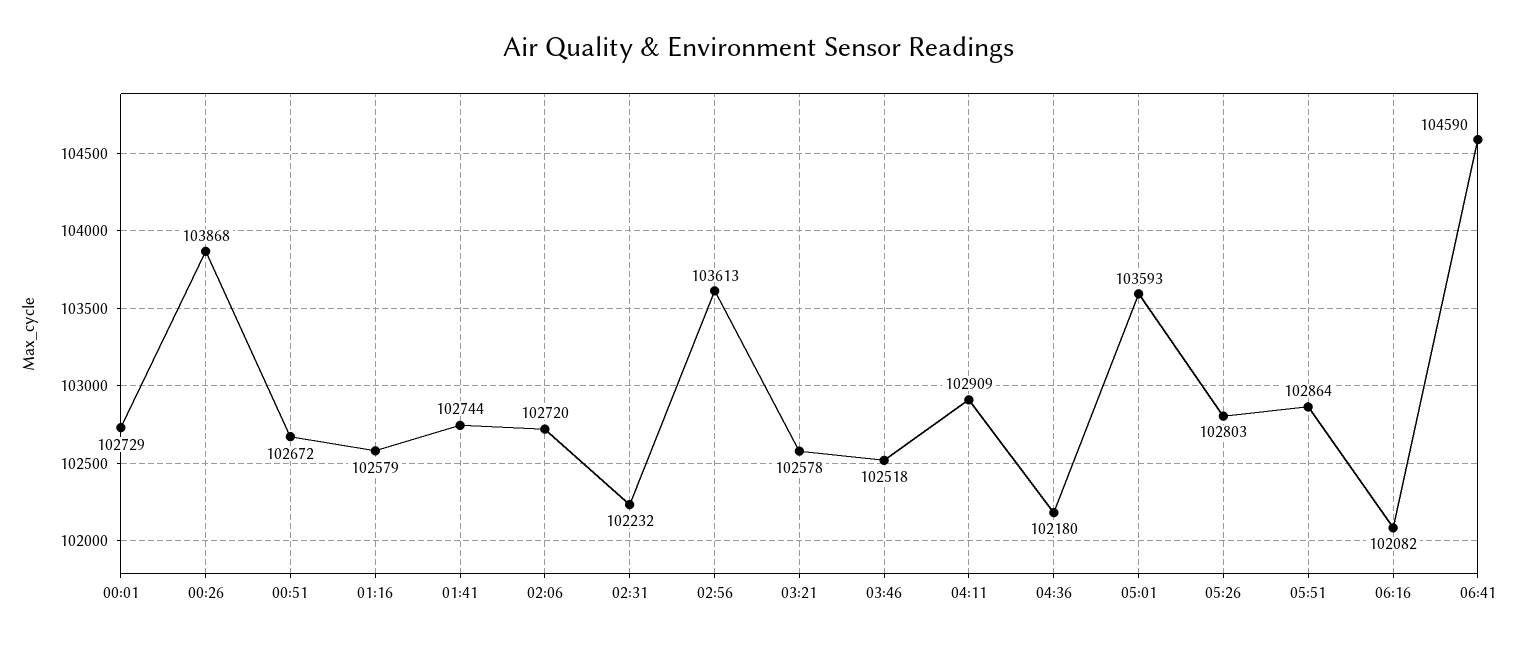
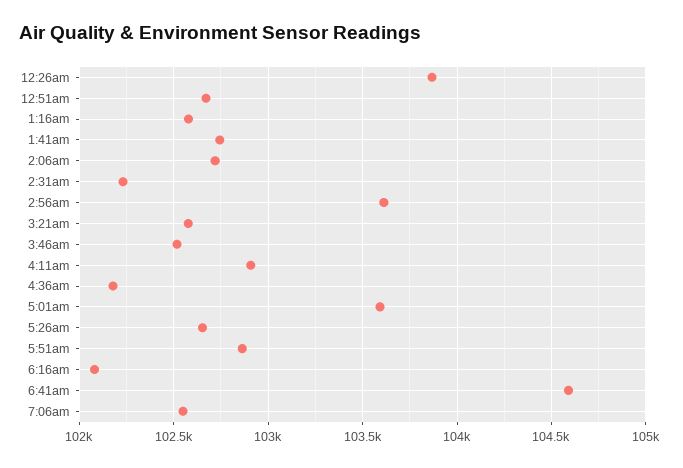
00:01: 102729 -> none
05:26: 102803 -> 102650
7:06am: none -> 102550

